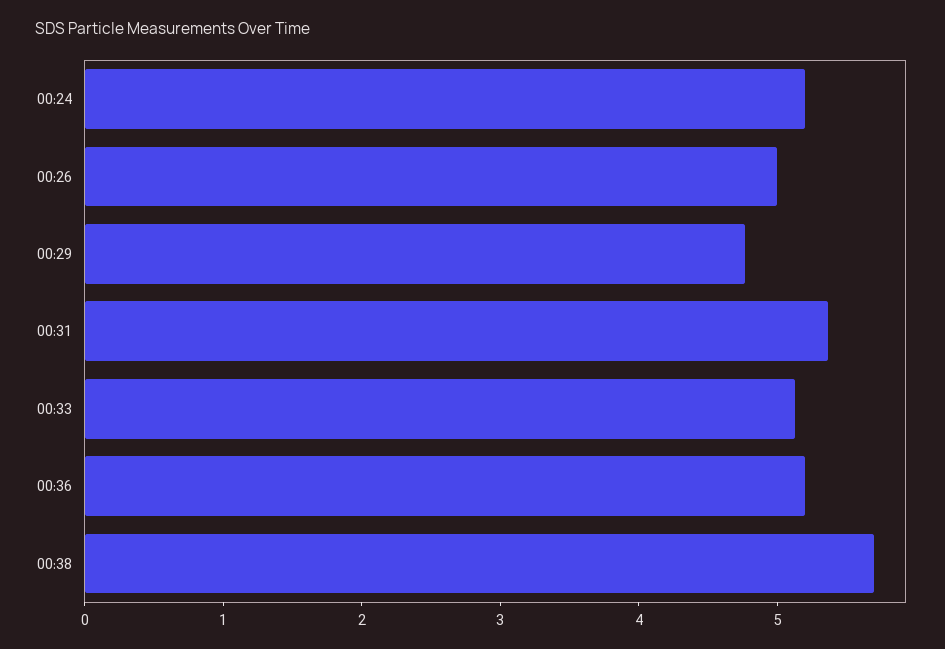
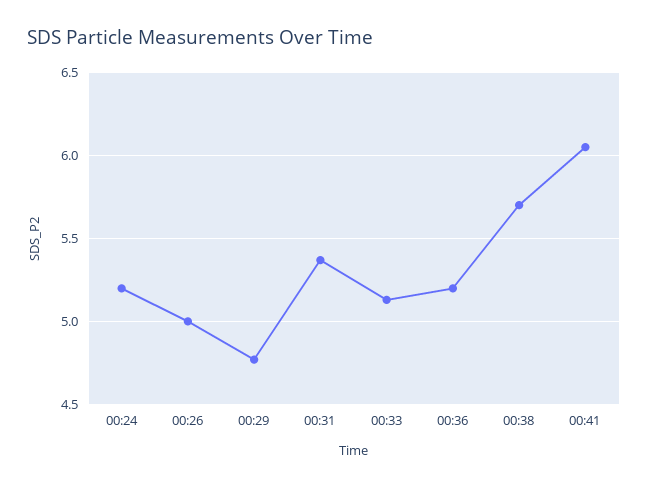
00:41: none -> 6.05

